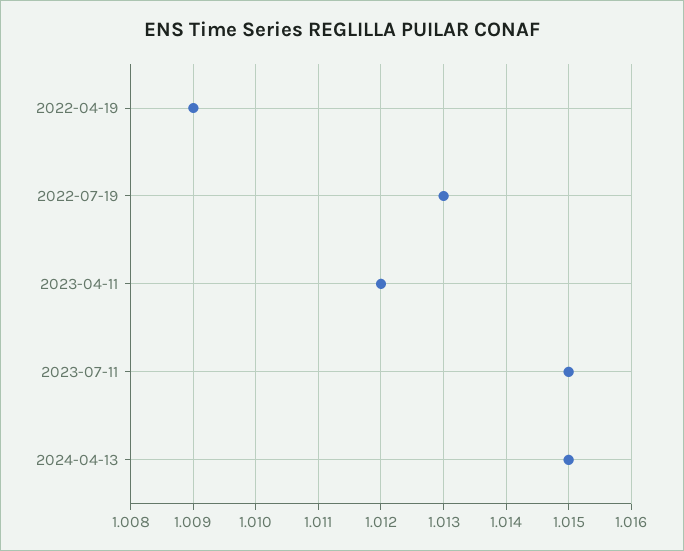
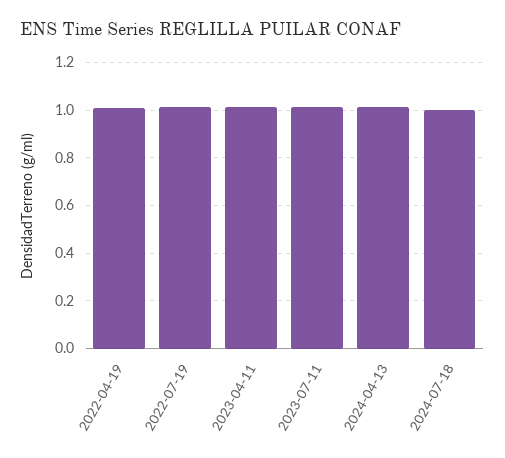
2024-07-18: none -> 1

